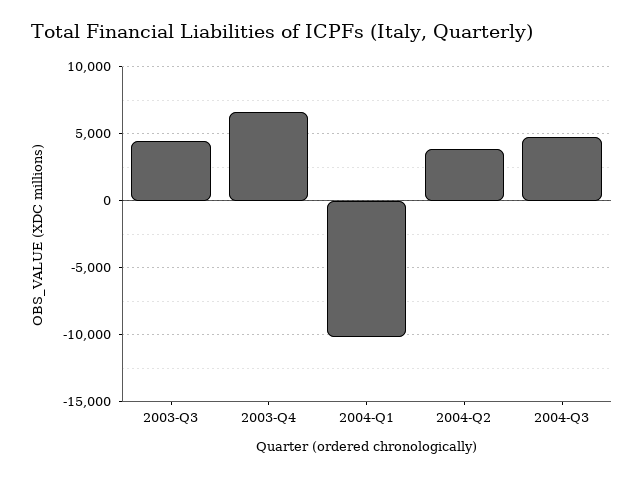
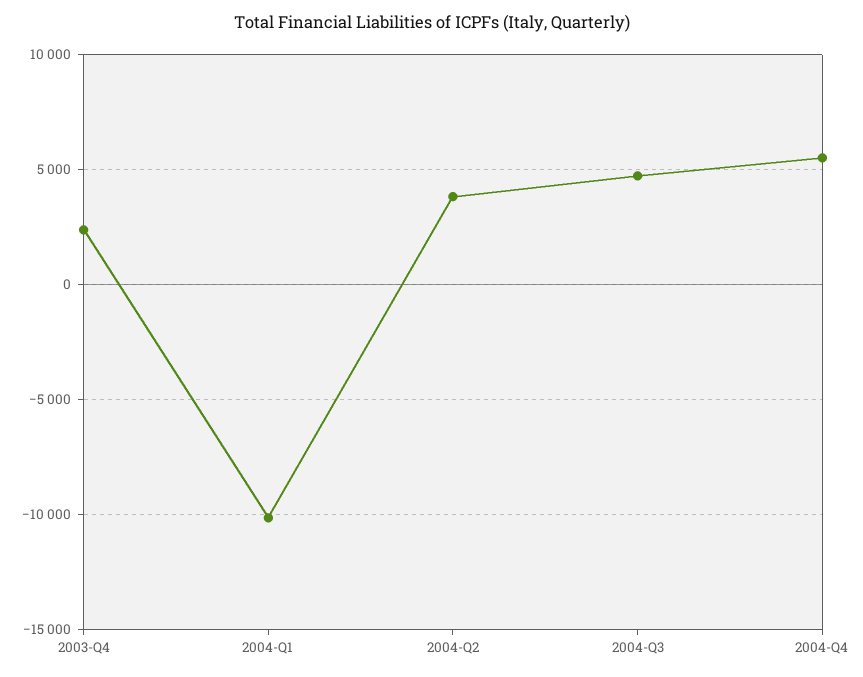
2003-Q3: 4500 -> none
2003-Q4: 6500 -> 2500
2004-Q4: none -> 5500

